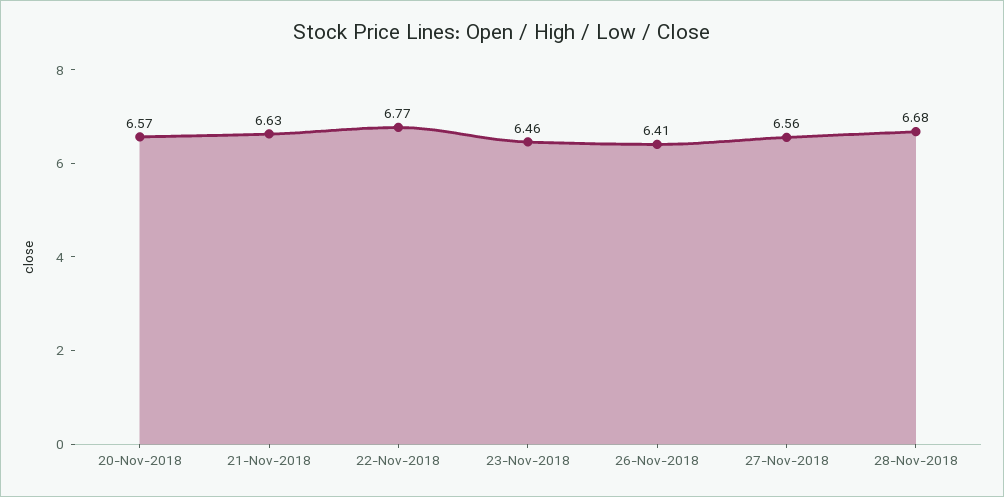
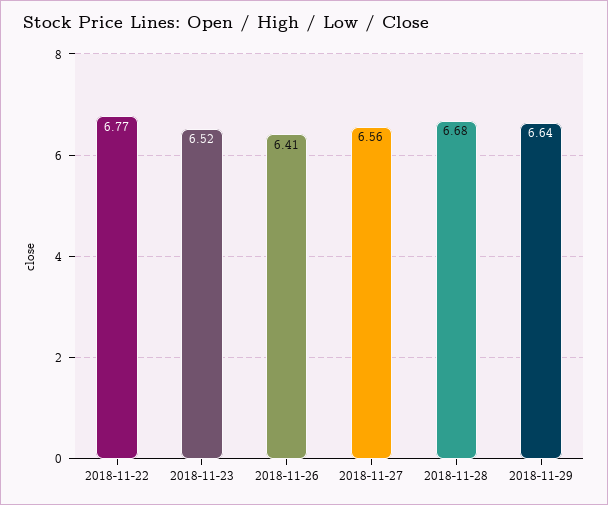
20-Nov-2018: 6.57 -> none
21-Nov-2018: 6.63 -> none
23-Nov-2018: 6.46 -> 6.52
2018-11-29: none -> 6.64

